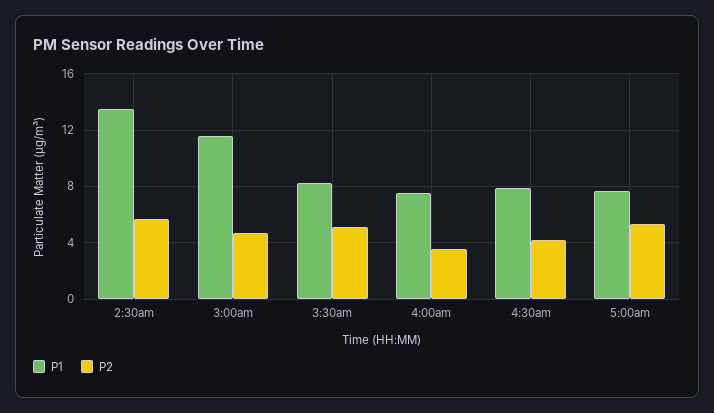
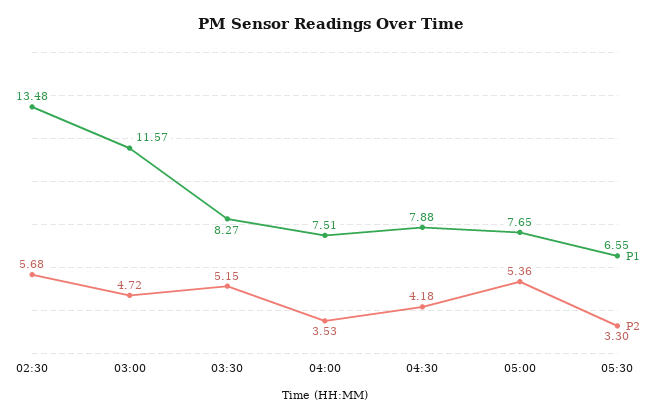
P1, 05:30: none -> 6.55
P2, 05:30: none -> 3.3

